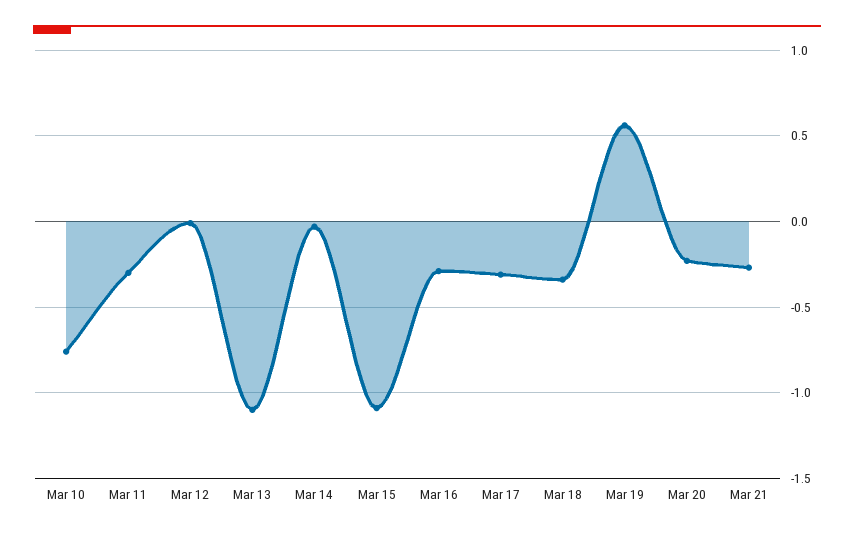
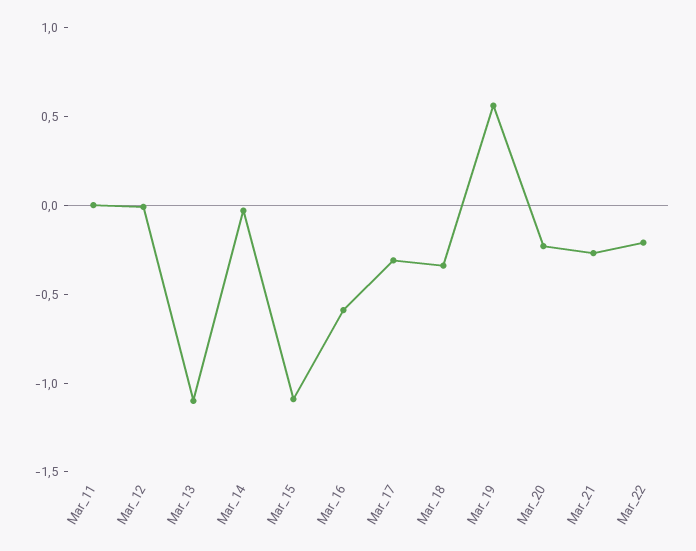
Mar 10: -0.75 -> none
Mar 11: -0.3 -> 0
Mar 16: -0.3 -> -0.6
Mar_22: none -> -0.2

